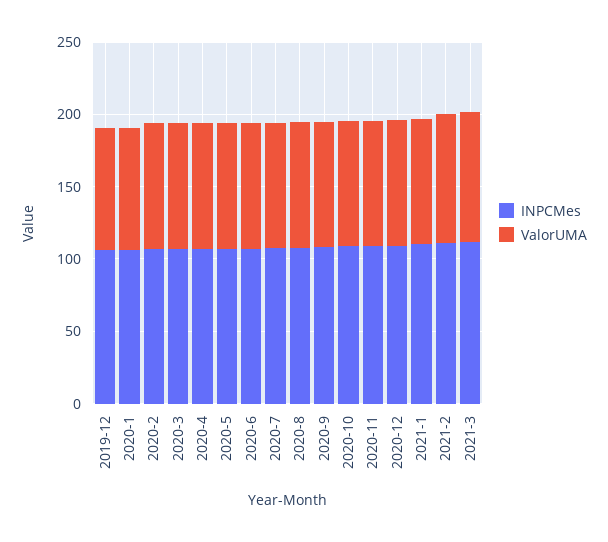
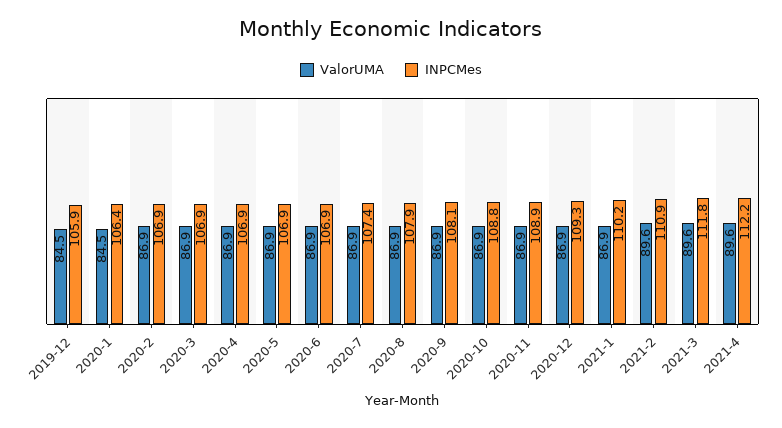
ValorUMA, 2021-4: none -> 89.6
INPCMes, 2021-4: none -> 112.2

